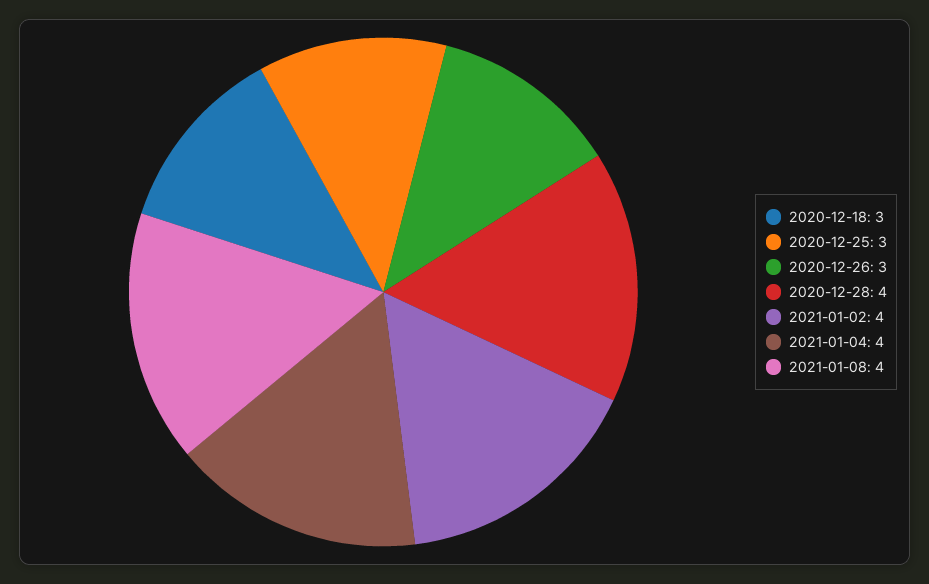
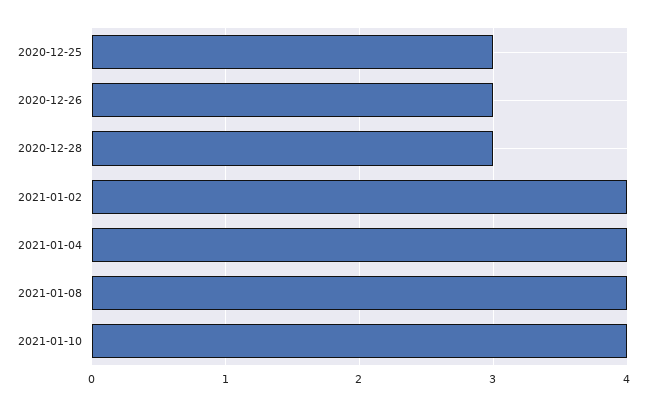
2020-12-18: 3 -> none
2020-12-28: 4 -> 3
2021-01-10: none -> 4

